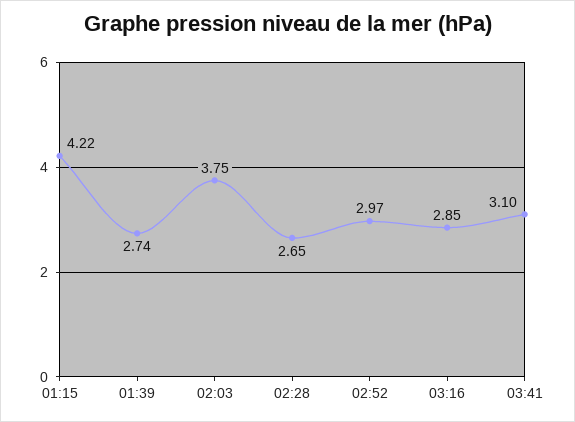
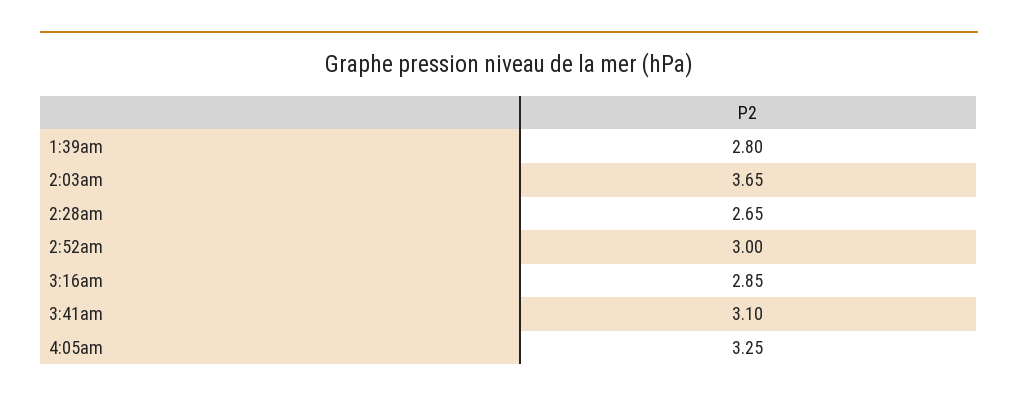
01:15: 4.22 -> none
01:39: 2.74 -> 2.8
02:03: 3.75 -> 3.65
02:52: 2.97 -> 3
4:05am: none -> 3.25

